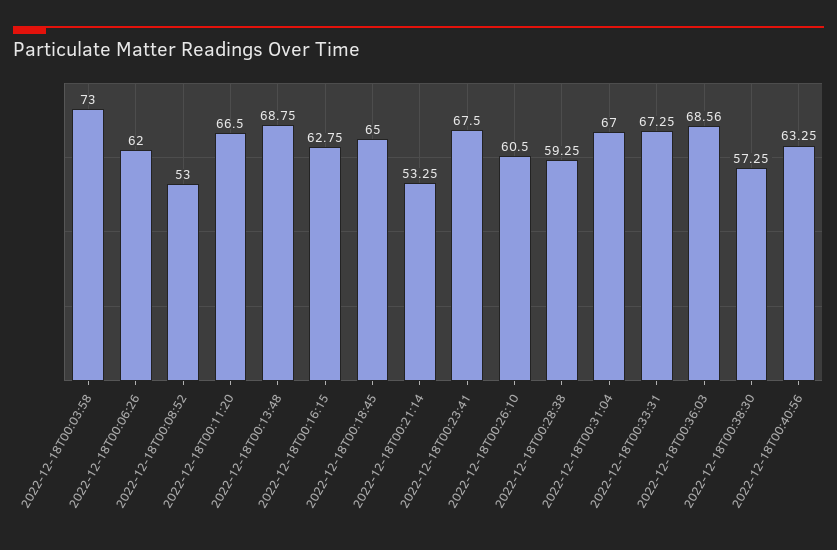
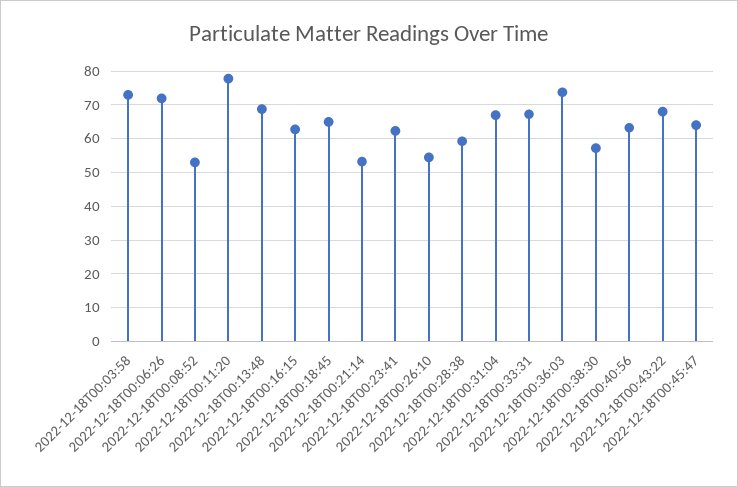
2022-12-18T00:06:26: 62 -> 72
2022-12-18T00:11:20: 66.5 -> 78
2022-12-18T00:23:41: 67.5 -> 62
2022-12-18T00:26:10: 60.5 -> 54
2022-12-18T00:36:03: 68.56 -> 74
2022-12-18T00:43:22: none -> 68
2022-12-18T00:45:47: none -> 64

